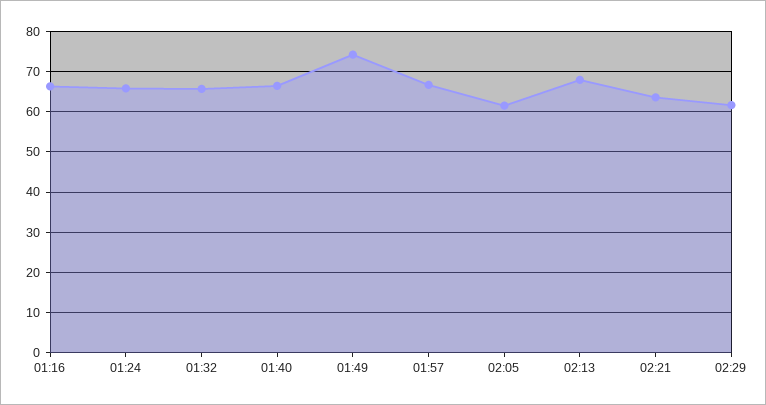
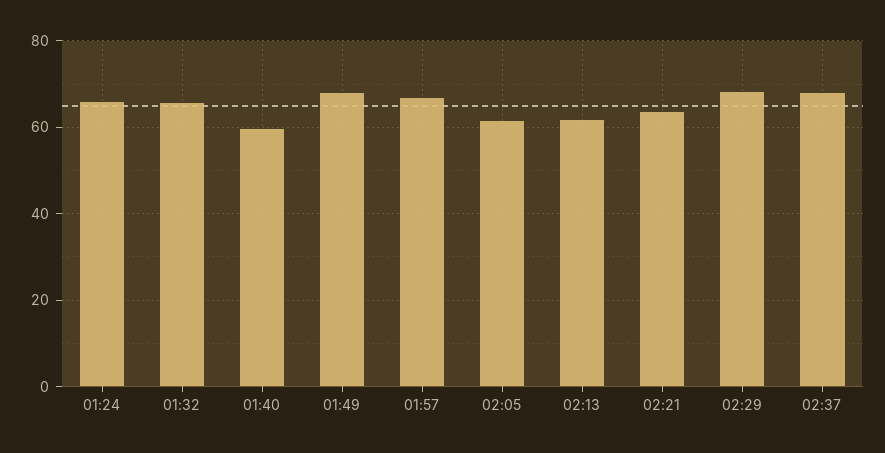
01:16: 66 -> none
01:40: 66 -> 60
01:49: 74 -> 68
02:13: 68 -> 62
02:29: 62 -> 68
02:37: none -> 68

